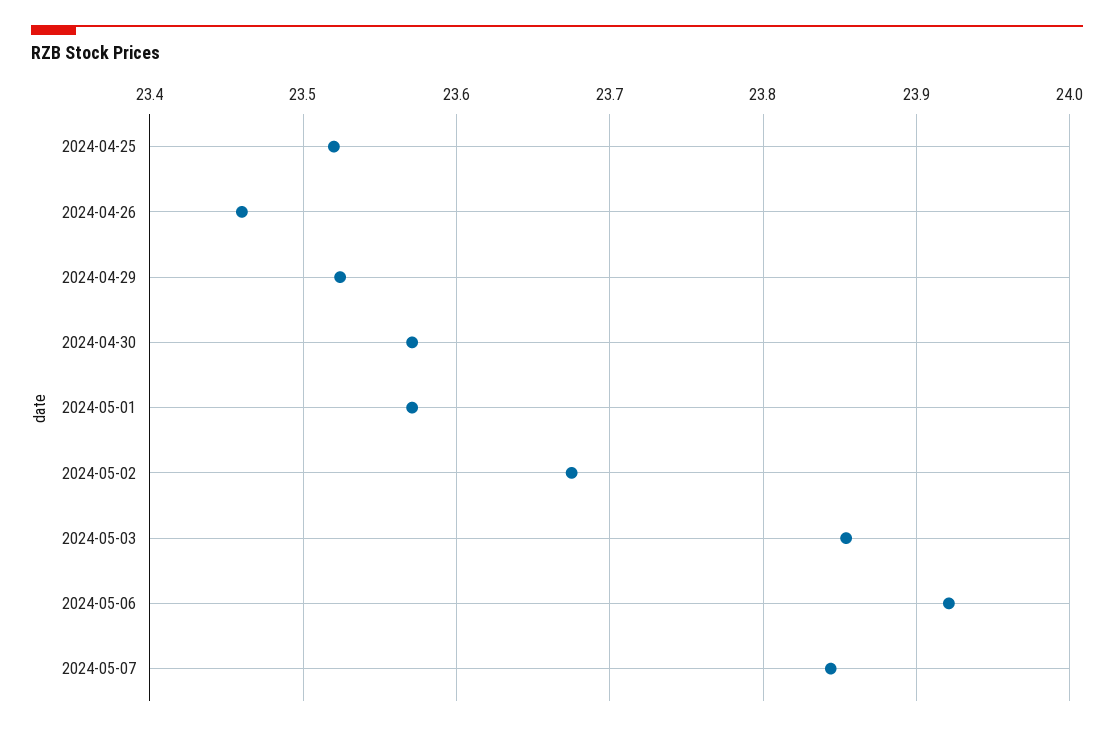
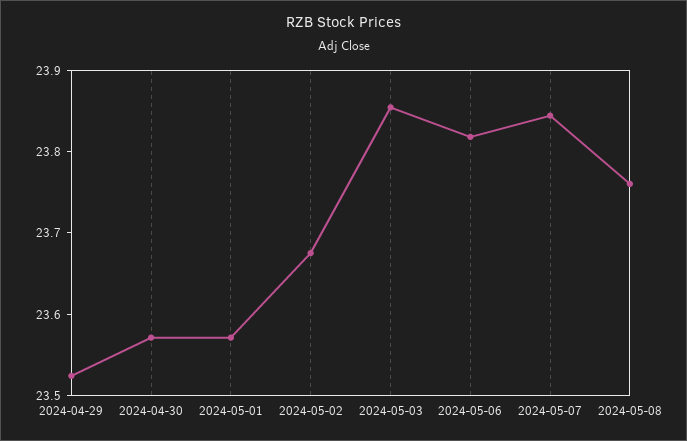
2024-04-25: 23.52 -> none
2024-04-26: 23.46 -> none
2024-05-06: 23.92 -> 23.82
2024-05-08: none -> 23.76

